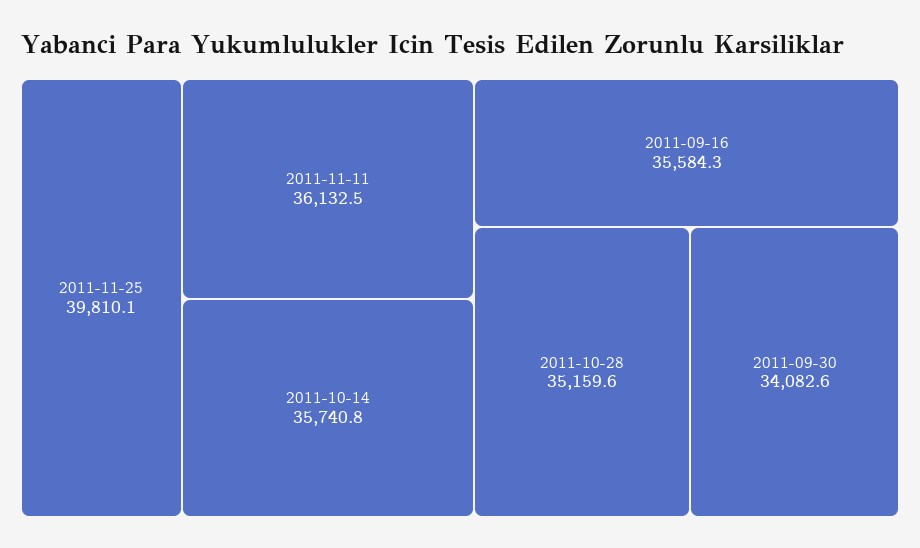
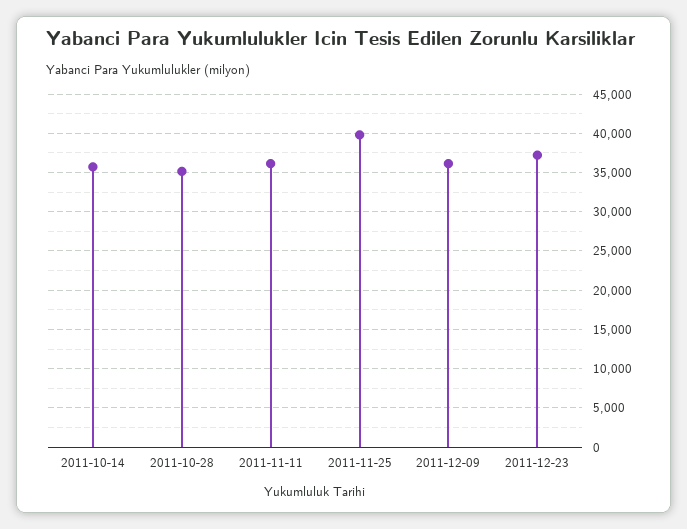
2011-09-16: 35584.3 -> none
2011-09-30: 34082.6 -> none
2011-12-09: none -> 36000
2011-12-23: none -> 37000

